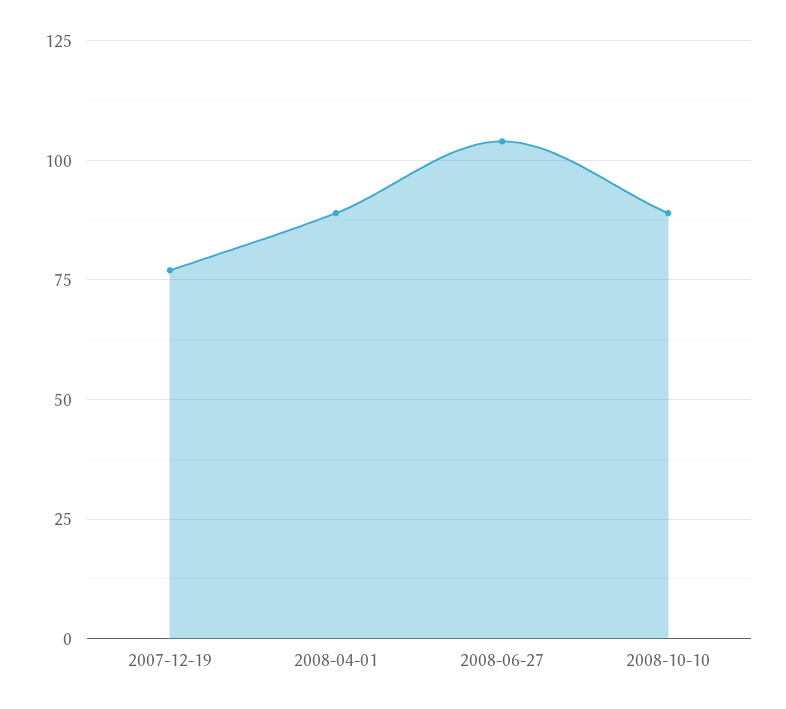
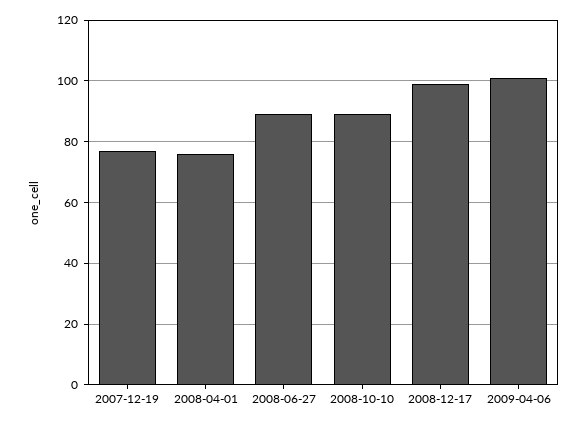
2008-04-01: 90 -> 75
2008-06-27: 105 -> 90
2008-12-17: none -> 100
2009-04-06: none -> 100

